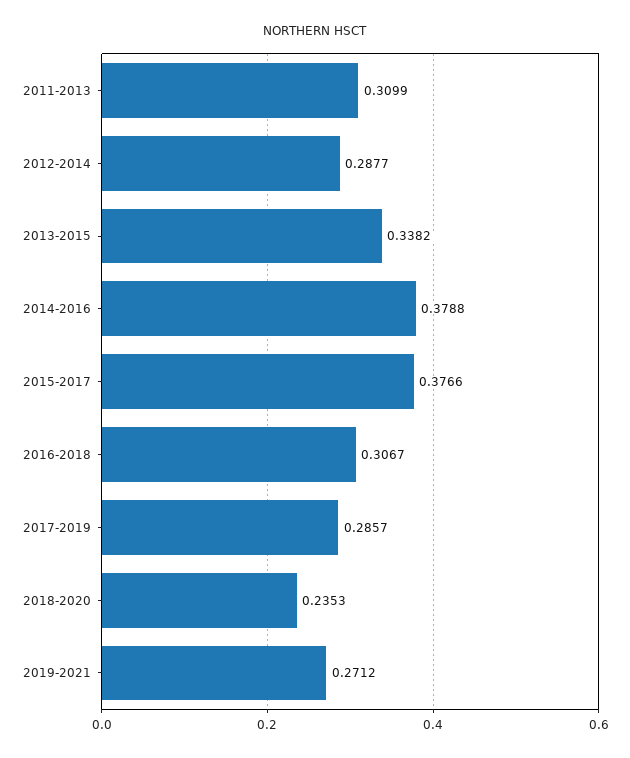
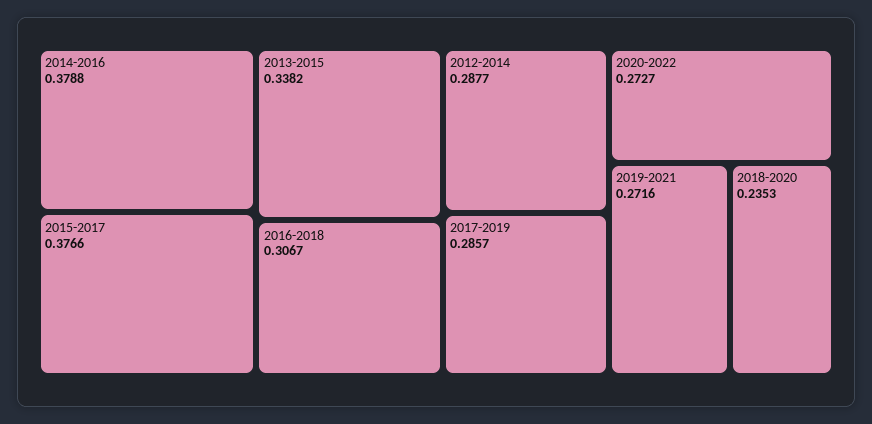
2011-2013: 0.3099 -> none
2019-2021: 0.2712 -> 0.2716
2020-2022: none -> 0.2727

